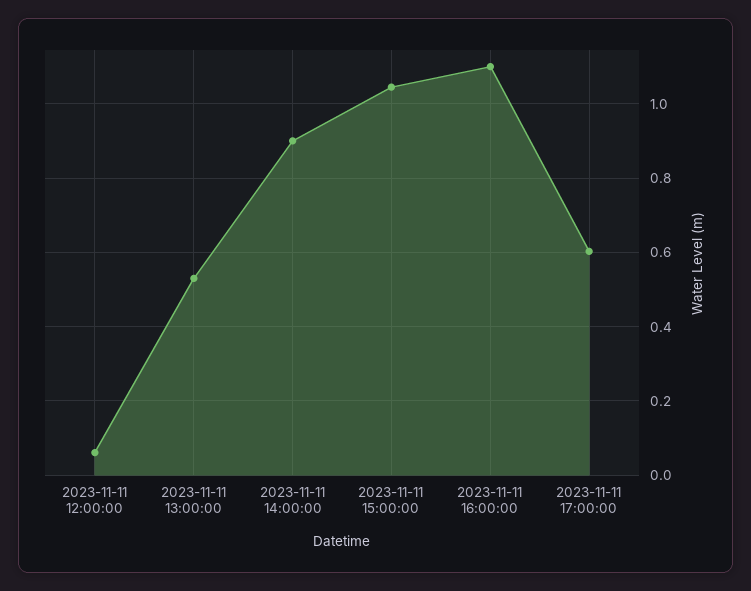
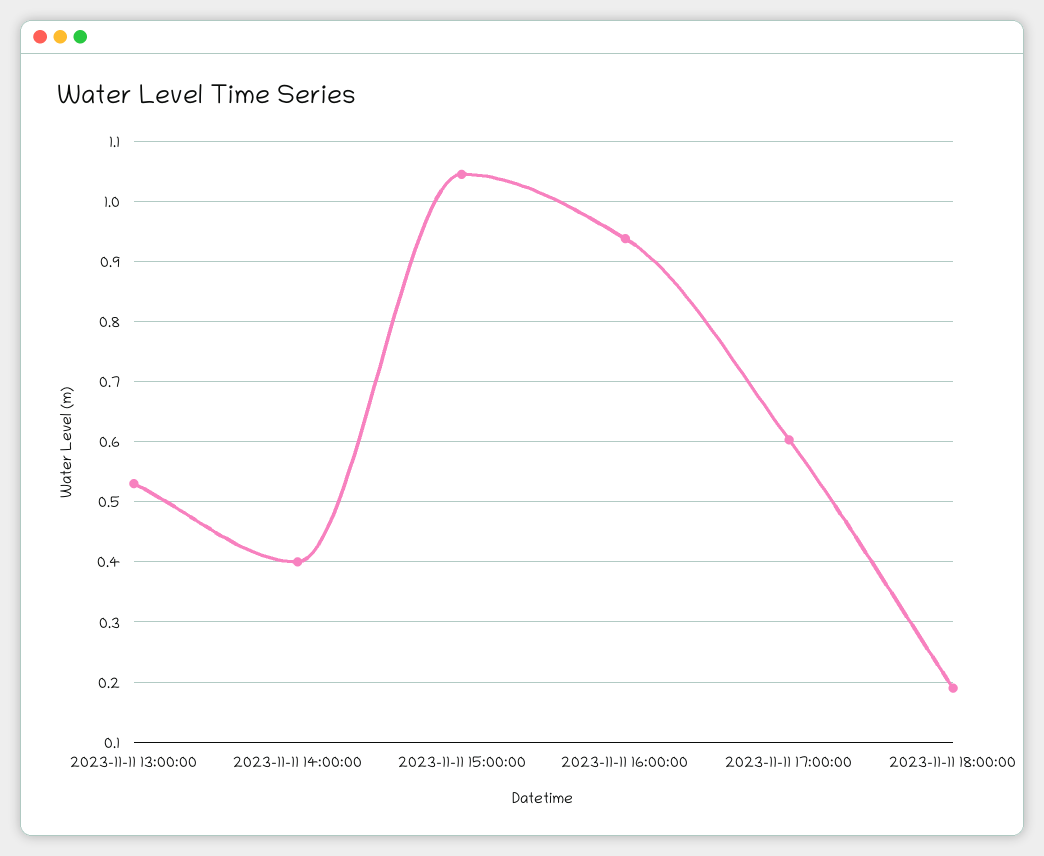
2023-11-11 12:00:00: 0.06 -> none
2023-11-11 14:00:00: 0.9 -> 0.4
2023-11-11 16:00:00: 1.1 -> 0.94
2023-11-11 18:00:00: none -> 0.19

